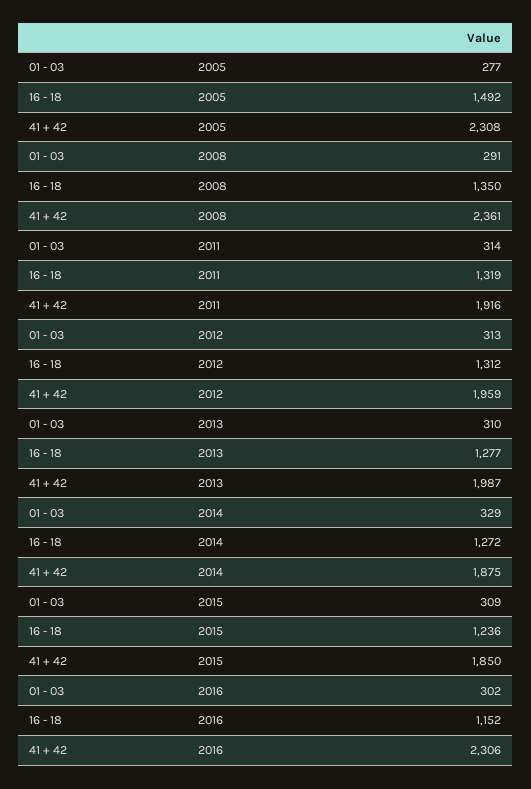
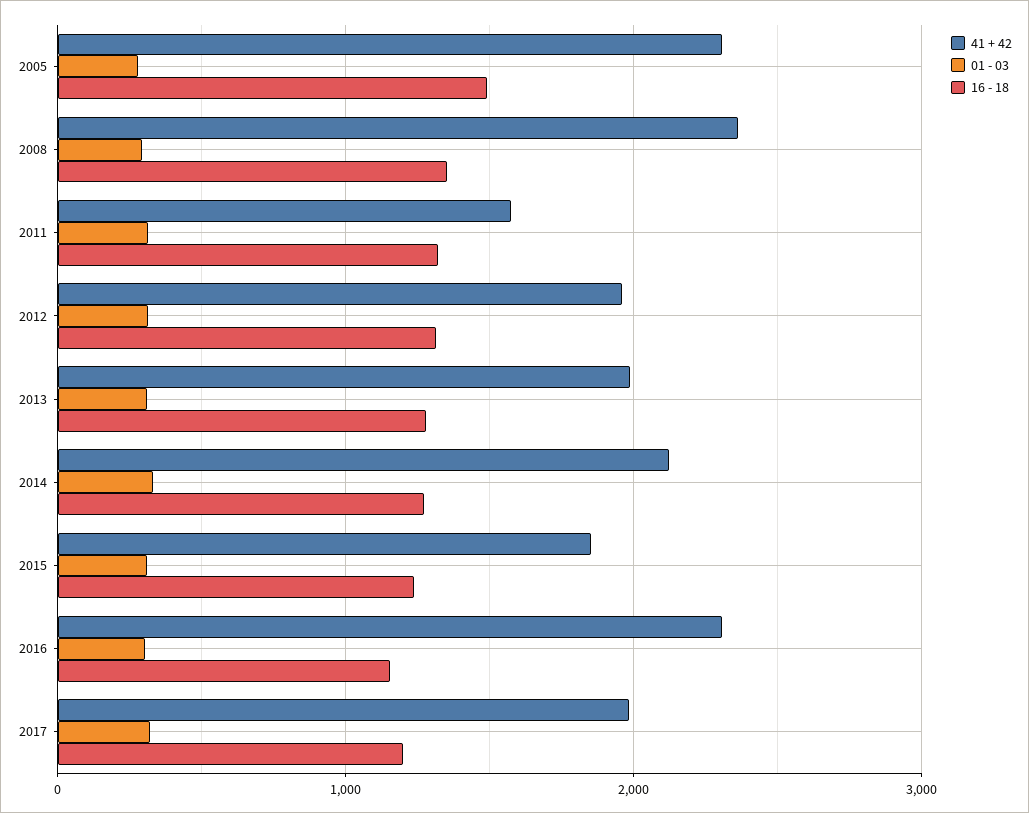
41 + 42, 2011: 1916 -> 1600
41 + 42, 2014: 1875 -> 2100
41 + 42, 2017: none -> 2000
01 - 03, 2017: none -> 300
16 - 18, 2017: none -> 1200

